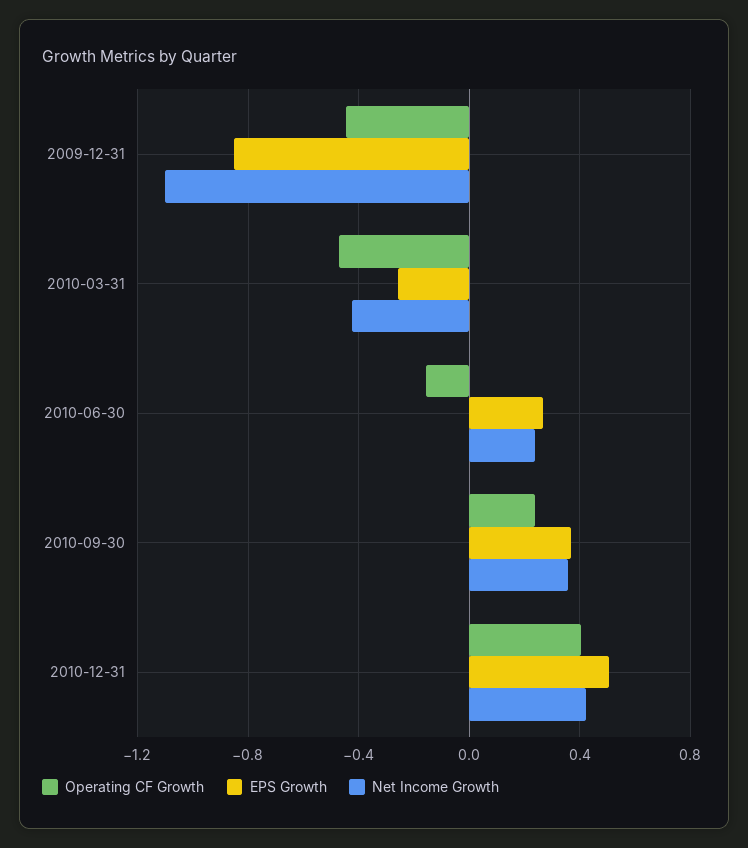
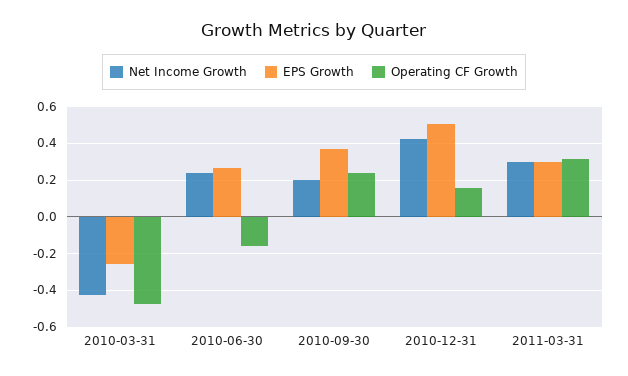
Operating CF Growth, 2009-12-31: -0.45 -> none
EPS Growth, 2009-12-31: -0.85 -> none
Net Income Growth, 2009-12-31: -1.1 -> none
Net Income Growth, 2010-09-30: 0.35 -> 0.2
Operating CF Growth, 2010-12-31: 0.4 -> 0.15
Net Income Growth, 2011-03-31: none -> 0.3
EPS Growth, 2011-03-31: none -> 0.3
Operating CF Growth, 2011-03-31: none -> 0.3

